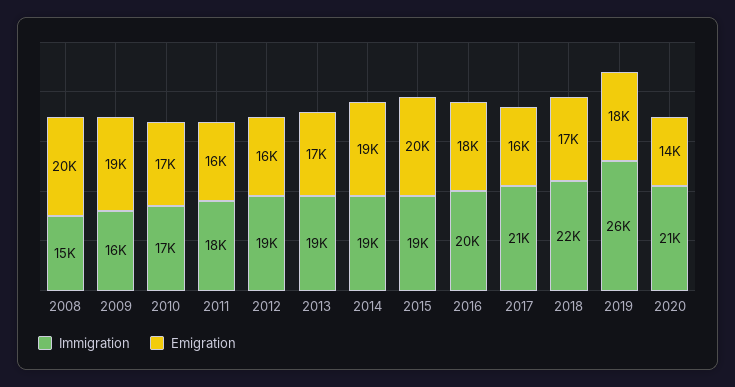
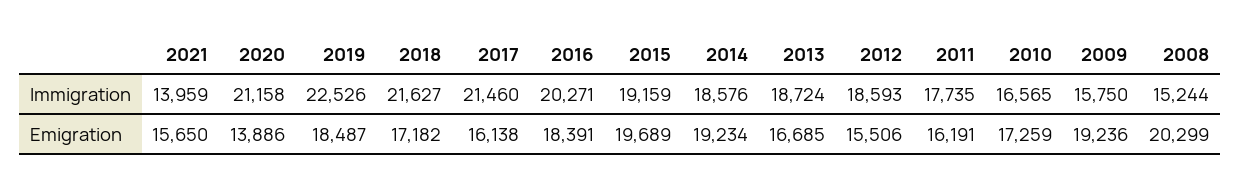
Immigration, 2019: 26000 -> 22526
Immigration, 2021: none -> 13959
Emigration, 2021: none -> 15650

